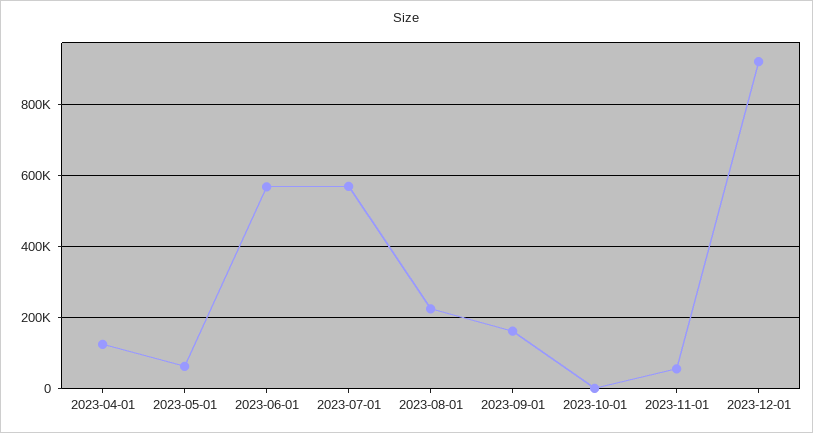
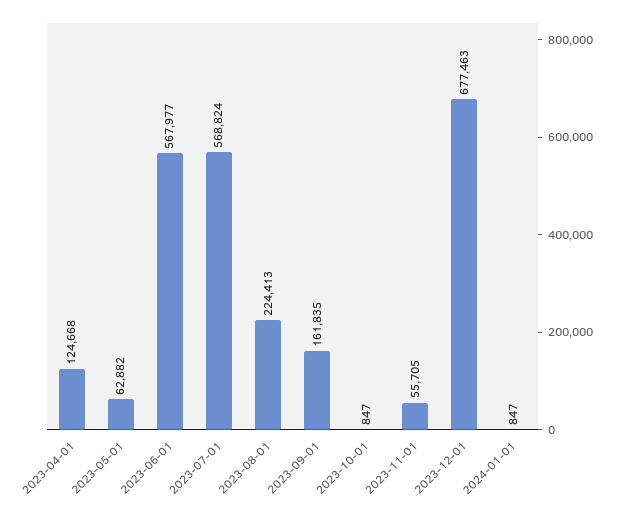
2023-12-01: 920000 -> 677463
2024-01-01: none -> 847

